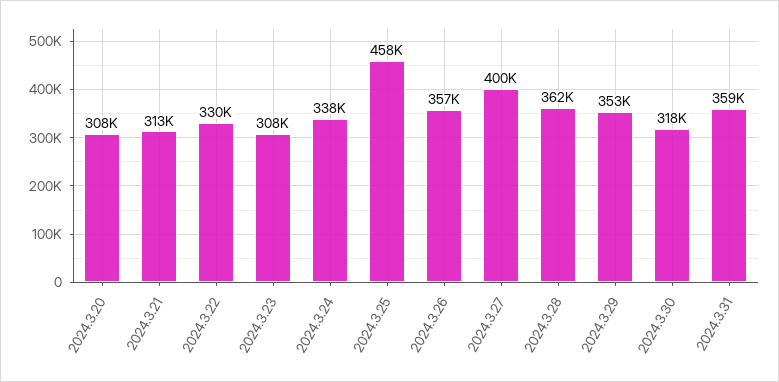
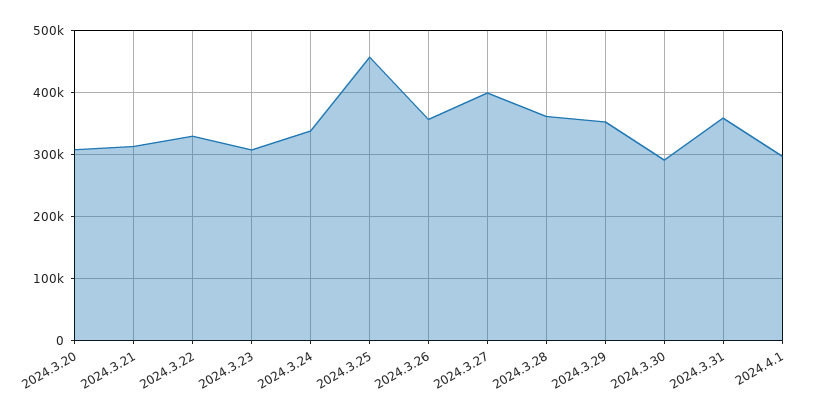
2024.3.30: 318000 -> 290000
2024.4.1: none -> 300000

